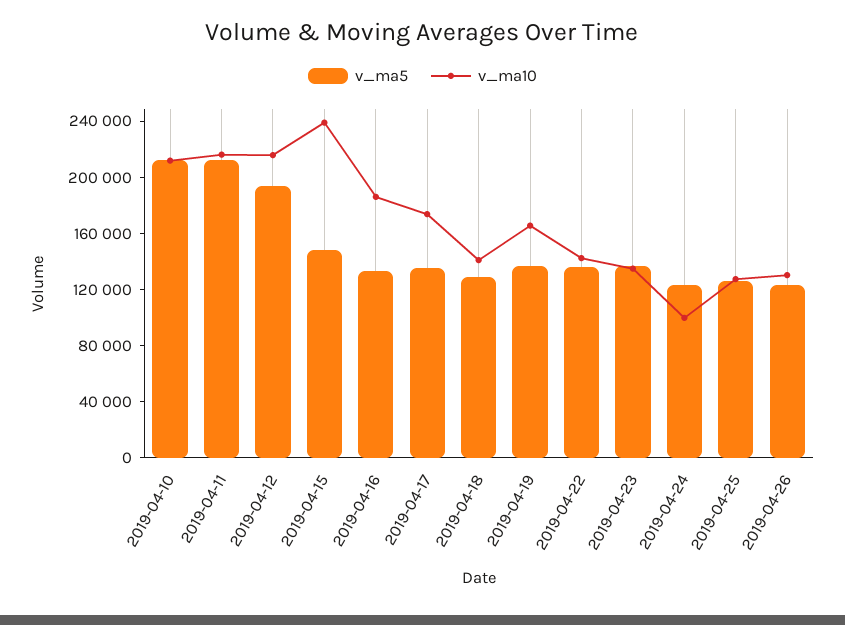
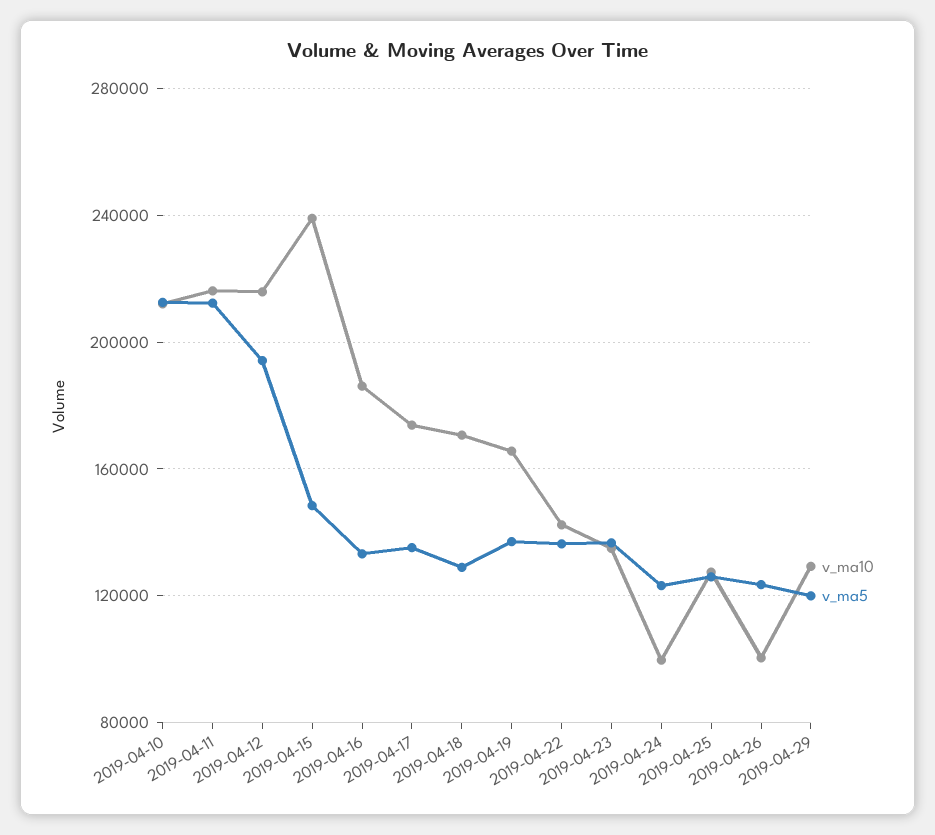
v_ma10, 2019-04-18: 140000 -> 170000
v_ma10, 2019-04-26: 130000 -> 100000
v_ma10, 2019-04-29: none -> 130000
v_ma5, 2019-04-29: none -> 120000

